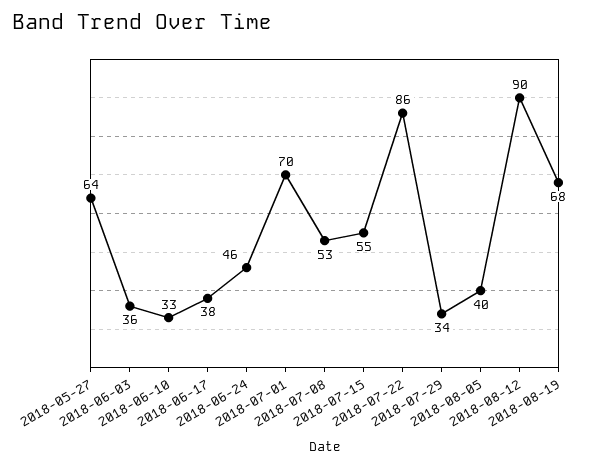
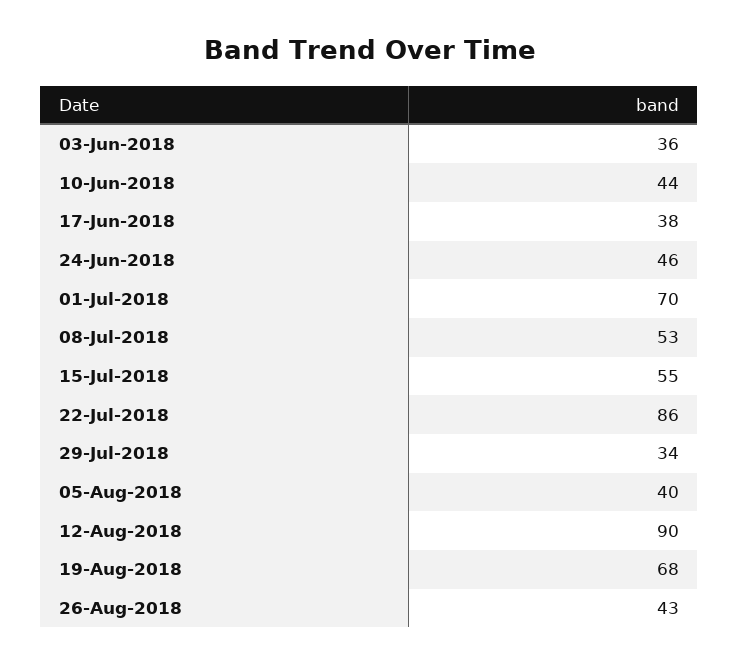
2018-05-27: 64 -> none
2018-06-10: 33 -> 44
26-Aug-2018: none -> 43

